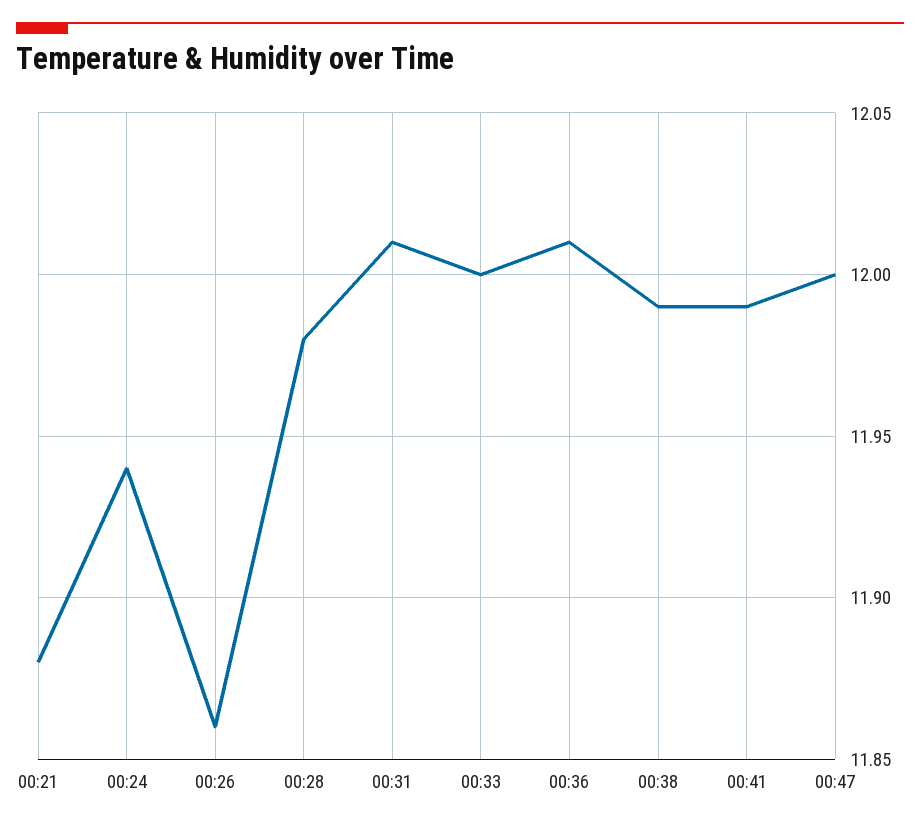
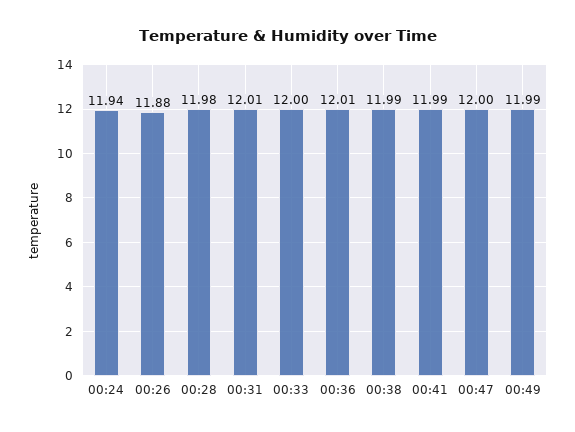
00:21: 11.88 -> none
00:26: 11.86 -> 11.88
00:49: none -> 11.99

